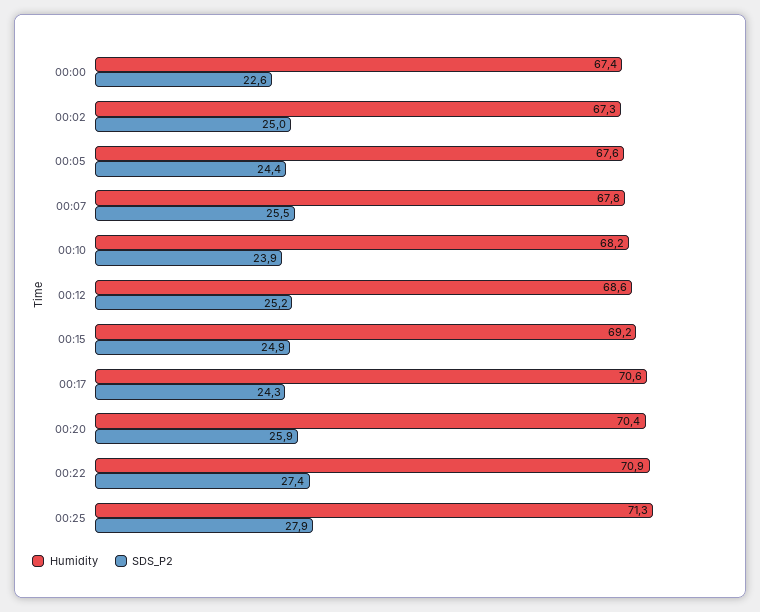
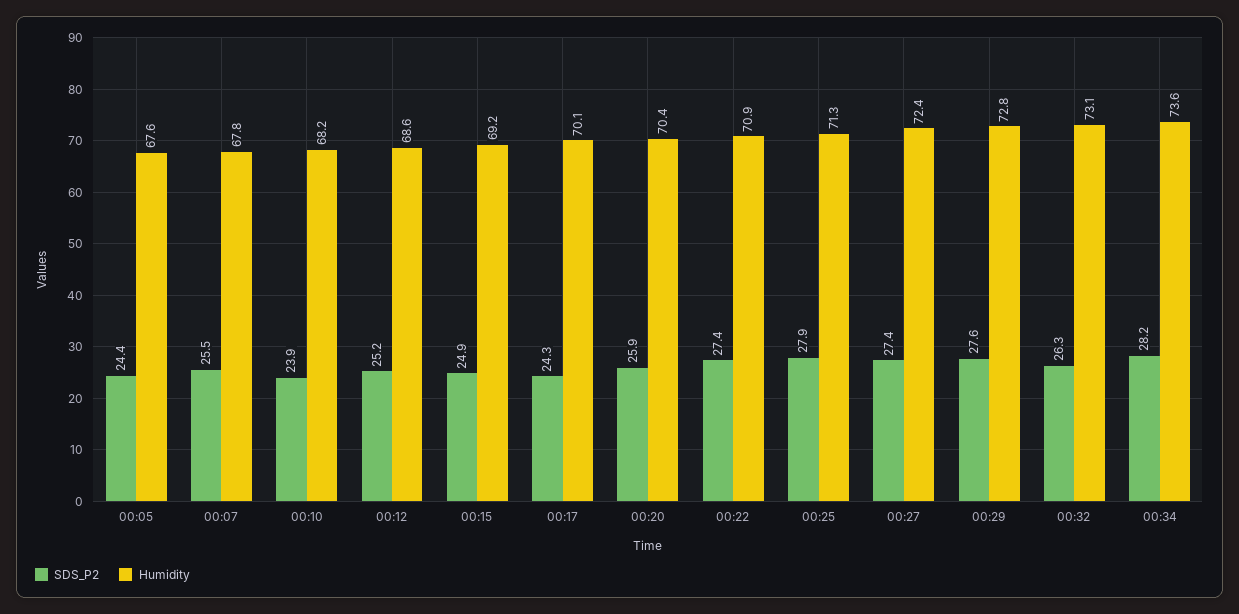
Humidity, 00:00: 67.4 -> none
SDS_P2, 00:00: 22.6 -> none
Humidity, 00:02: 67.3 -> none
SDS_P2, 00:02: 25 -> none
Humidity, 00:17: 70.6 -> 70.1
SDS_P2, 00:27: none -> 27.4
Humidity, 00:27: none -> 72.4
SDS_P2, 00:29: none -> 27.6
Humidity, 00:29: none -> 72.8
SDS_P2, 00:32: none -> 26.3
Humidity, 00:32: none -> 73.1
SDS_P2, 00:34: none -> 28.2
Humidity, 00:34: none -> 73.6

